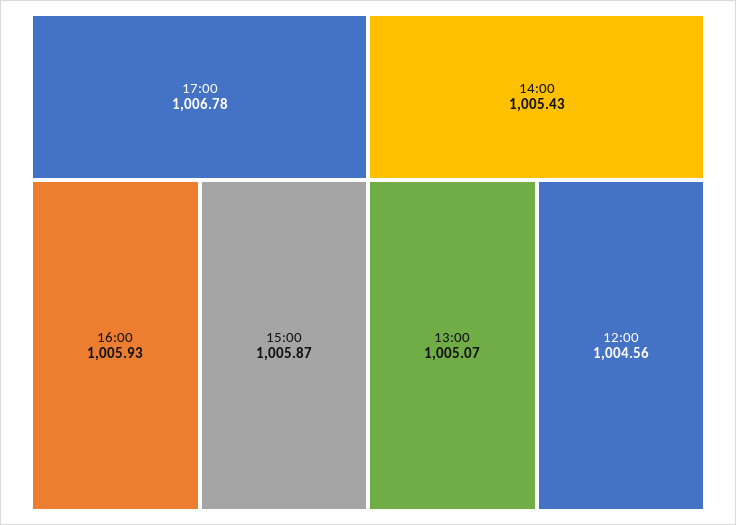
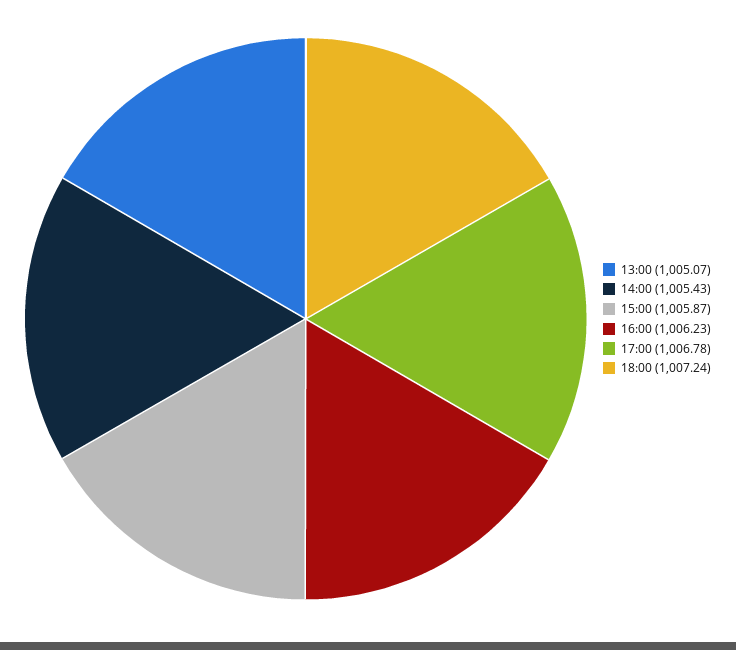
16:00: 1005.93 -> 1006.23
12:00: 1004.56 -> none
18:00: none -> 1007.24

